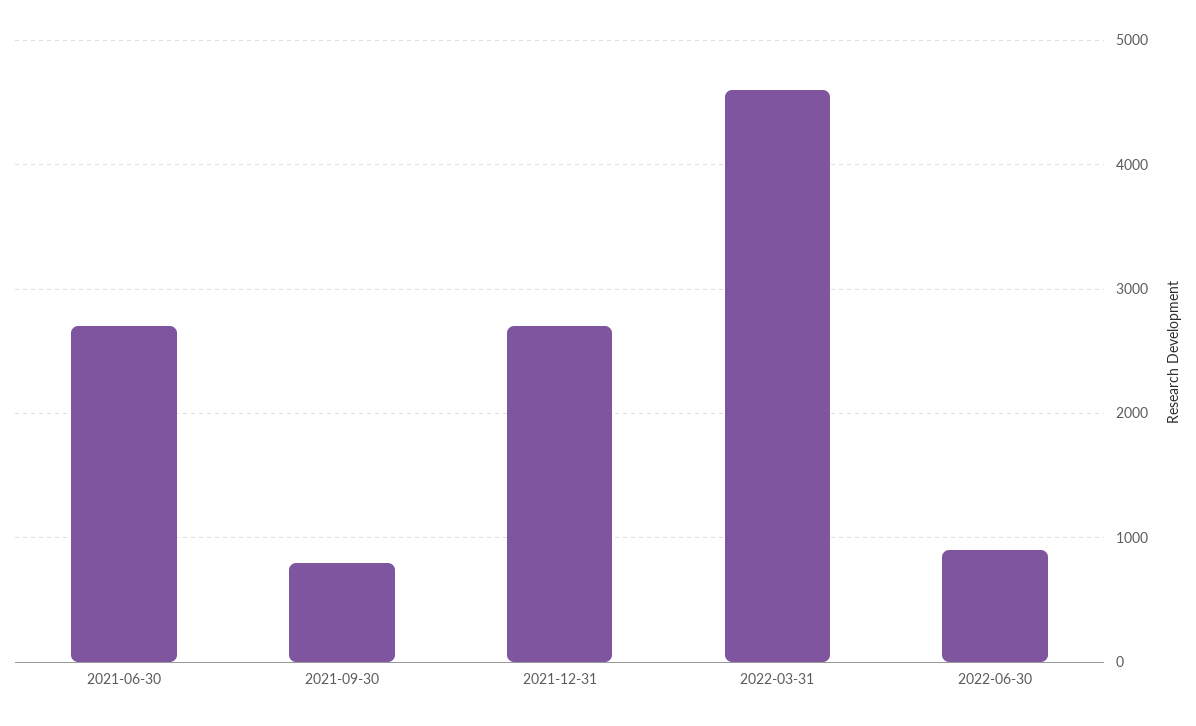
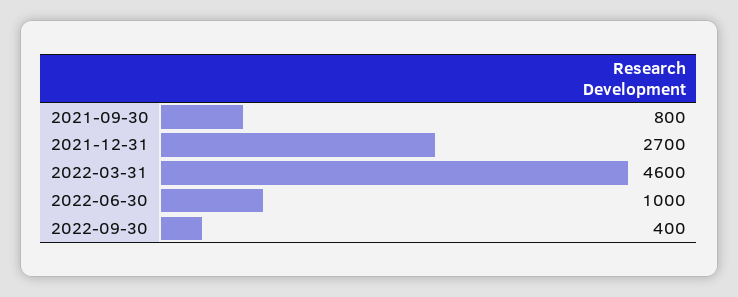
2021-06-30: 2700 -> none
2022-06-30: 900 -> 1000
2022-09-30: none -> 400

